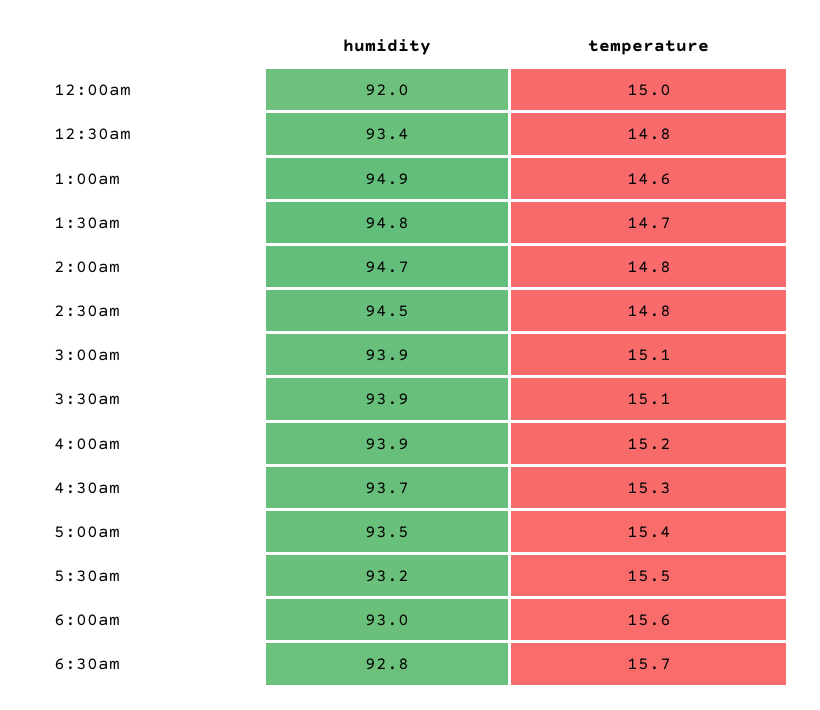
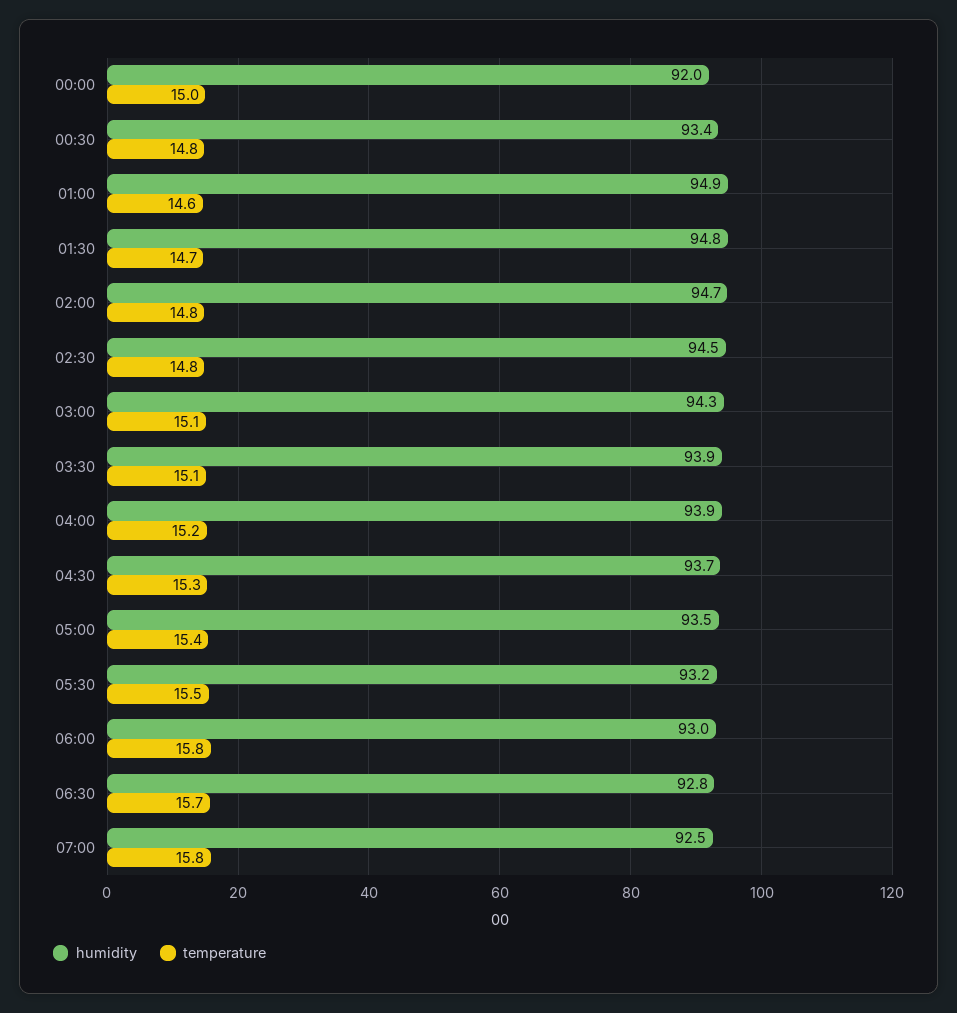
humidity, 3:00am: 93.9 -> 94.3
temperature, 6:00am: 15.6 -> 15.8
humidity, 07:00: none -> 92.5
temperature, 07:00: none -> 15.8

